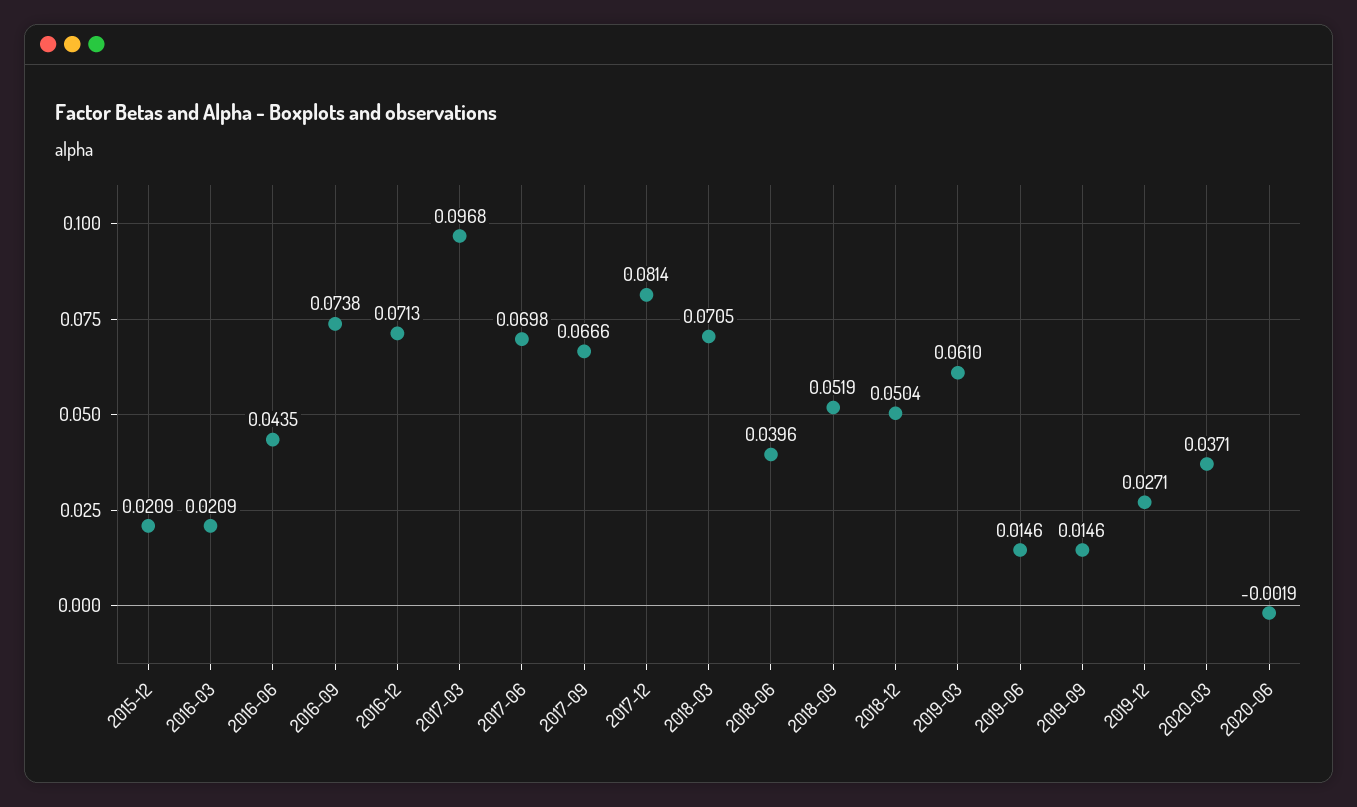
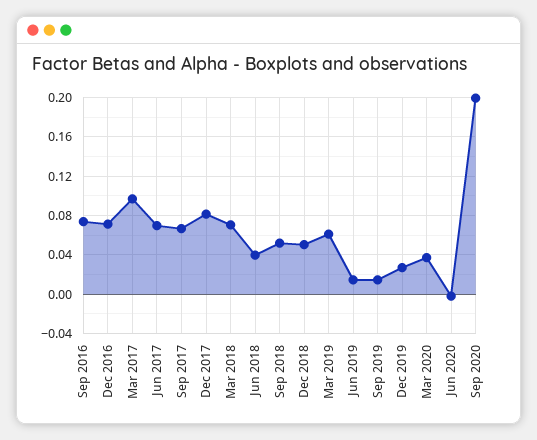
2015-12: 0.0209 -> none
2016-03: 0.0209 -> none
2016-06: 0.0435 -> none
Sep 2020: none -> 0.2

